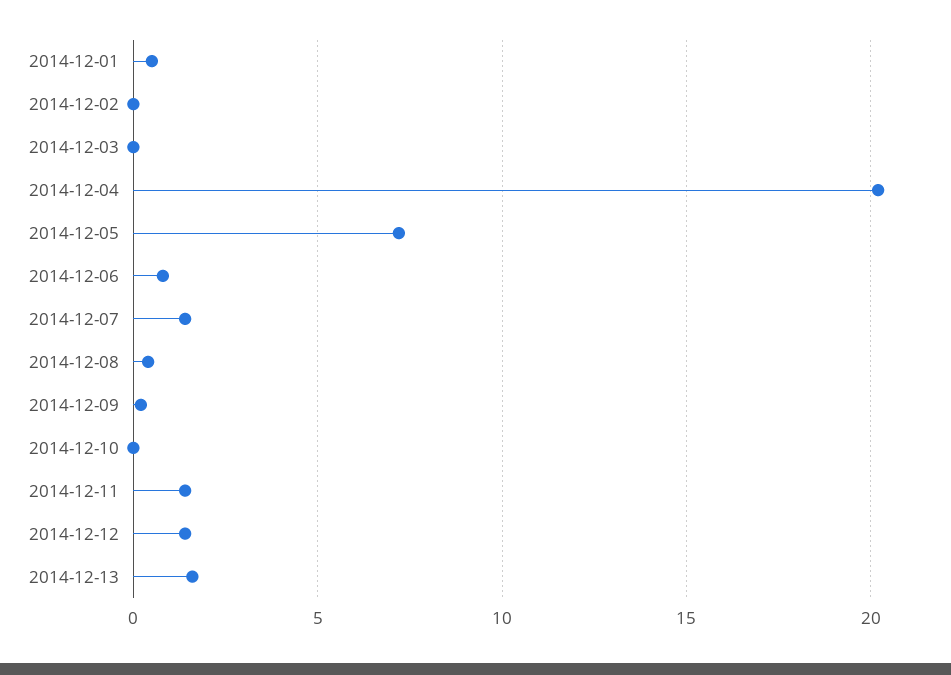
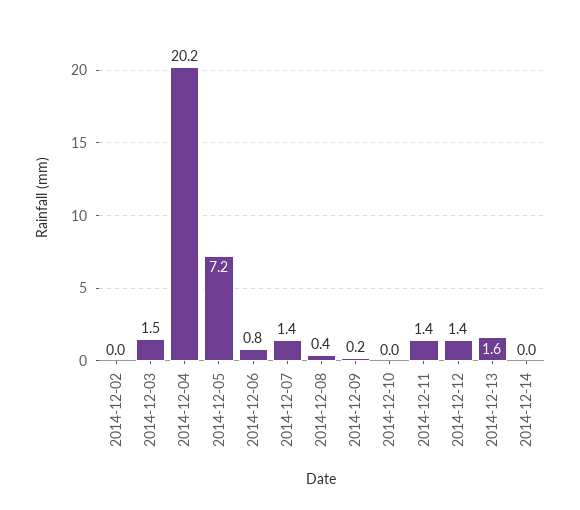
2014-12-01: 0.5 -> none
2014-12-03: 0 -> 1.5
2014-12-14: none -> 0

